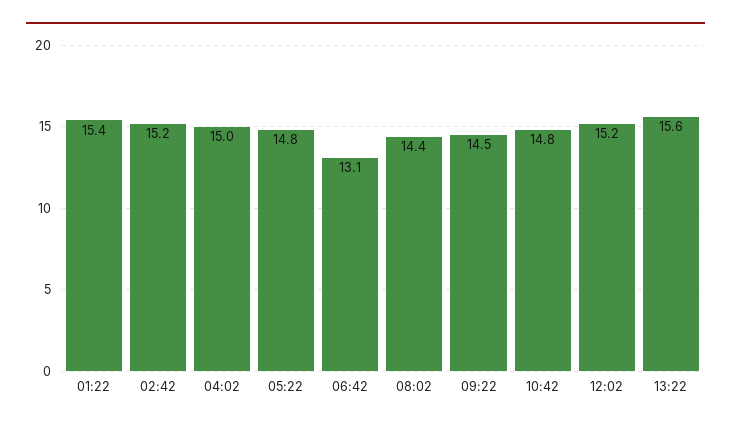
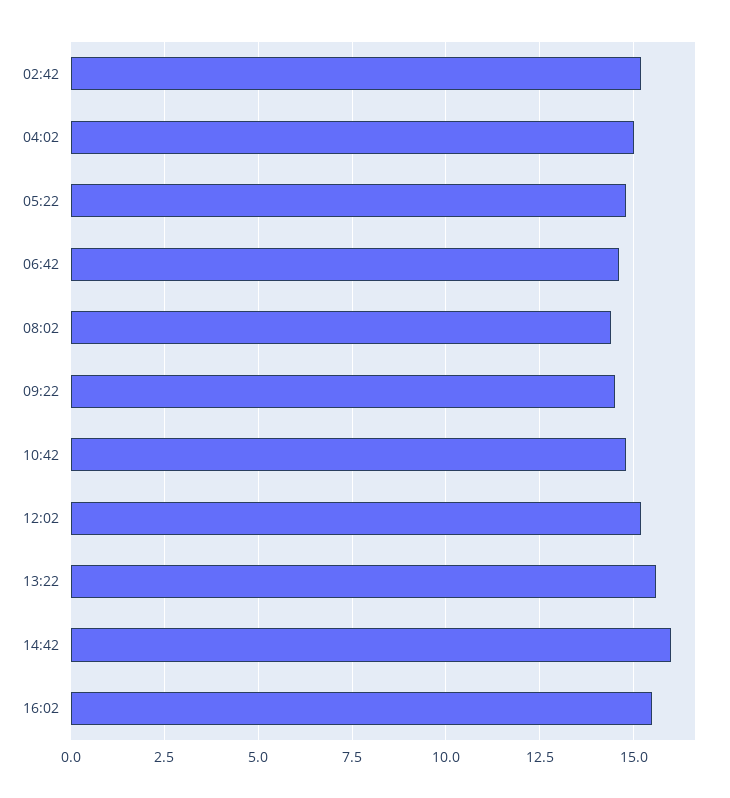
01:22: 15.4 -> none
06:42: 13.1 -> 14.5
14:42: none -> 16
16:02: none -> 15.5

